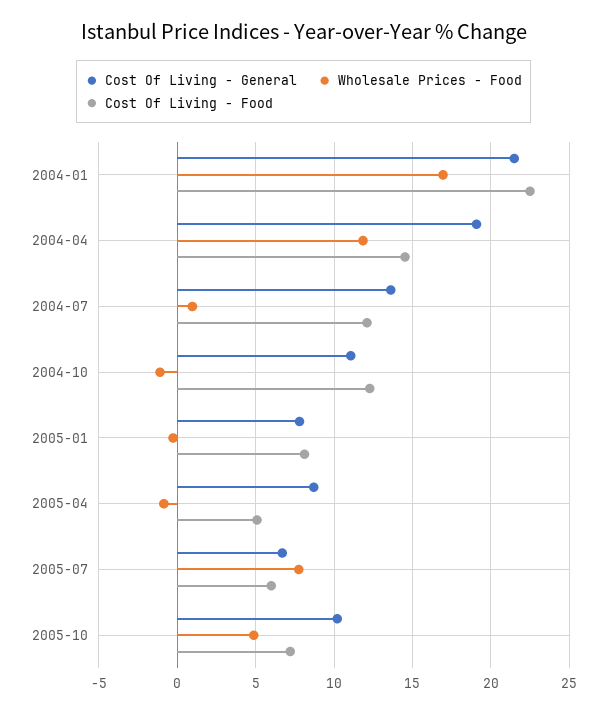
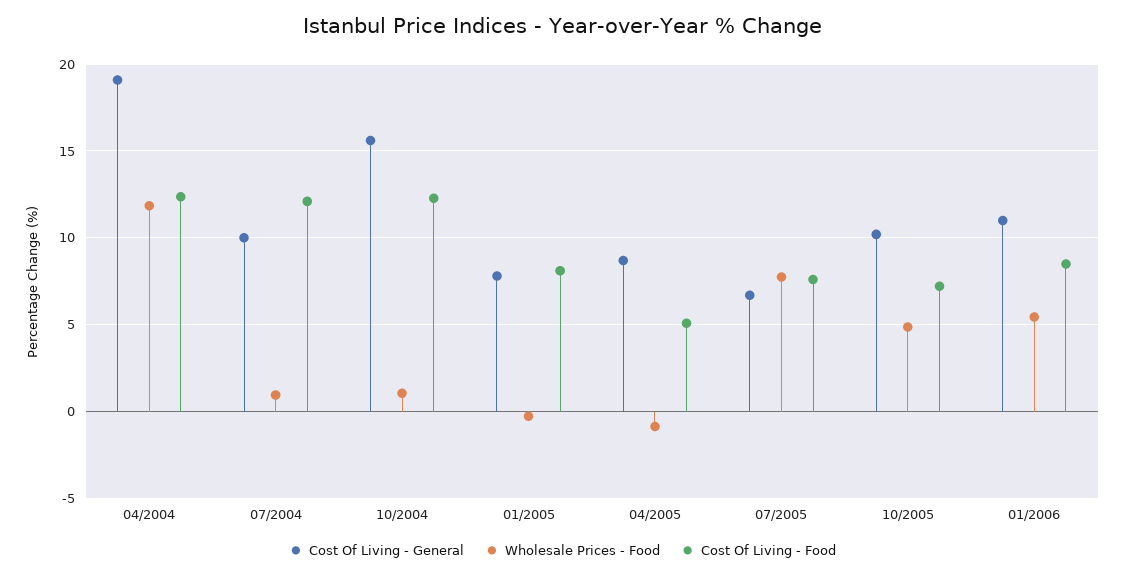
Cost Of Living - General, 2004-01: 21.5 -> none
Wholesale Prices - Food, 2004-01: 17 -> none
Cost Of Living - Food, 2004-01: 22.5 -> none
Cost Of Living - Food, 2004-04: 14.5 -> 12.5
Cost Of Living - General, 2004-07: 13.5 -> 10
Cost Of Living - General, 2004-10: 11 -> 15.5
Wholesale Prices - Food, 2004-10: -1 -> 1
Cost Of Living - Food, 2005-07: 6 -> 7.5
Cost Of Living - General, 01/2006: none -> 11
Wholesale Prices - Food, 01/2006: none -> 5.5
Cost Of Living - Food, 01/2006: none -> 8.5

